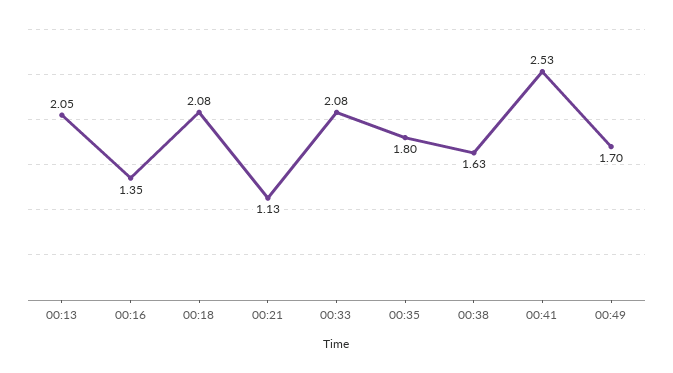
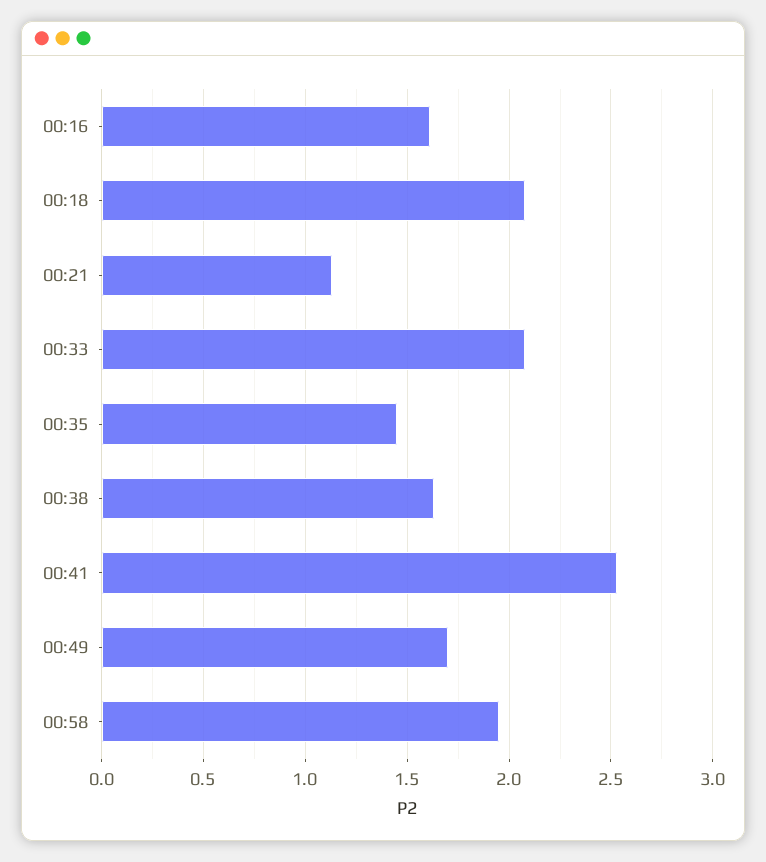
00:13: 2.05 -> none
00:16: 1.35 -> 1.6
00:35: 1.8 -> 1.45
00:58: none -> 1.95

